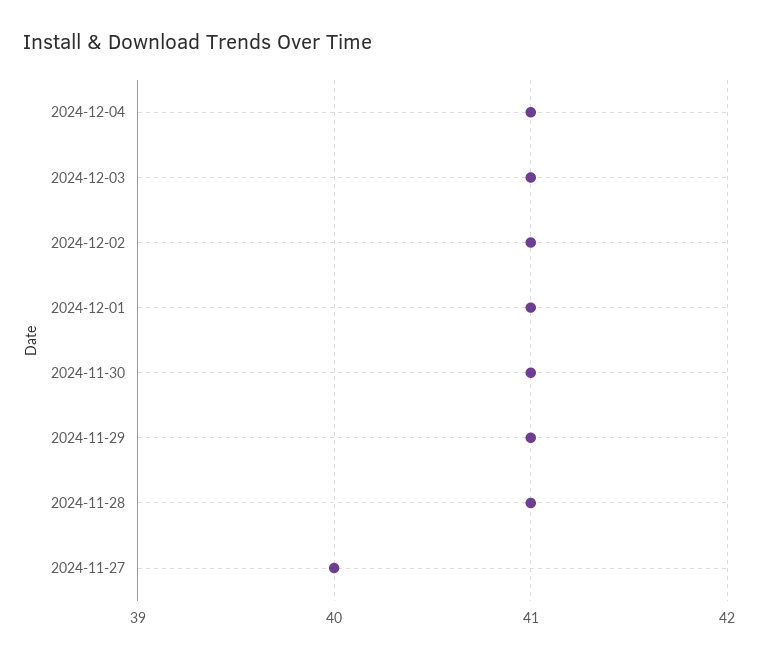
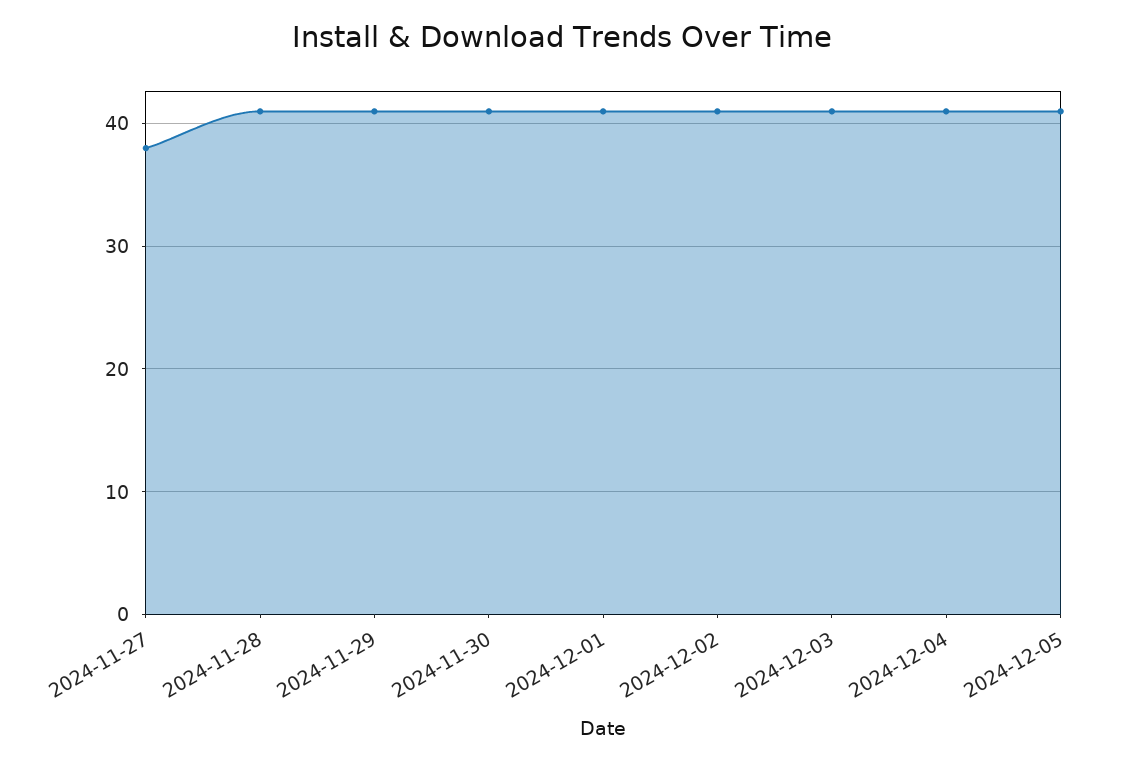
2024-11-27: 40 -> 38
2024-12-05: none -> 41

